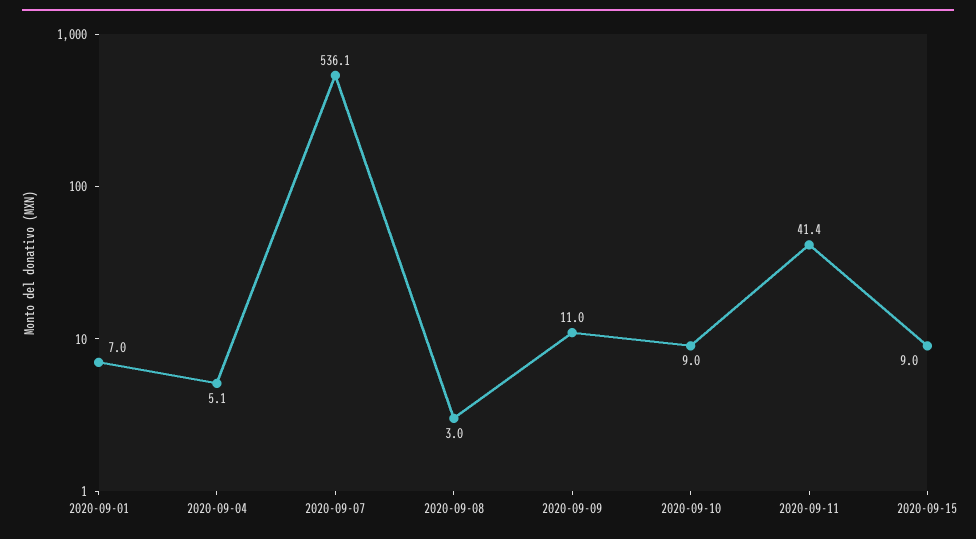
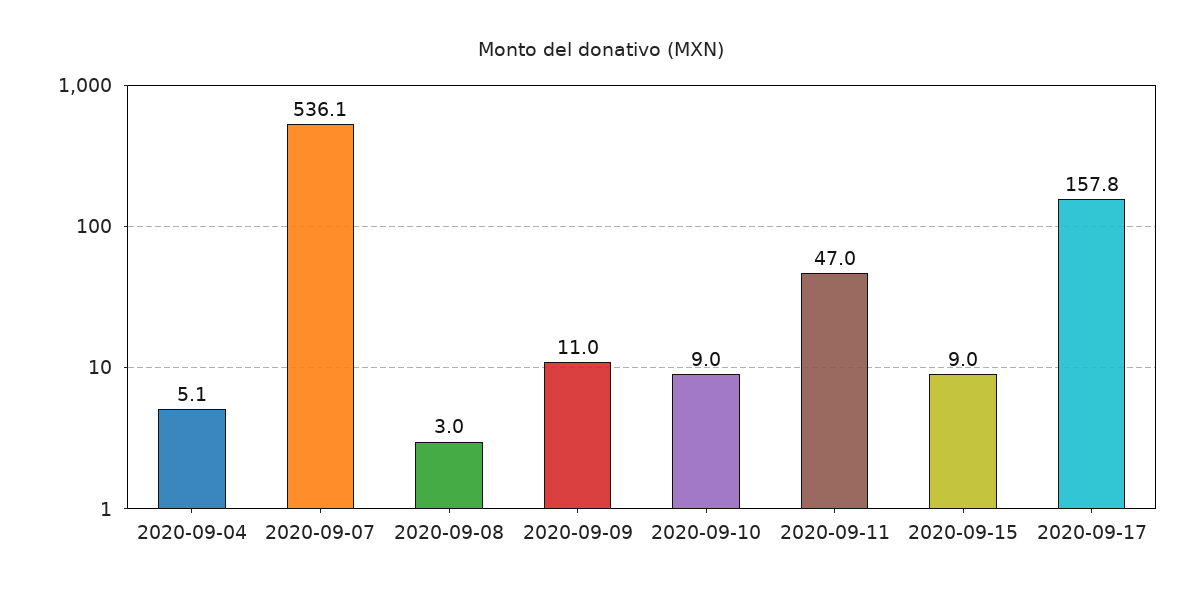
2020-09-01: 7 -> none
2020-09-11: 41.4 -> 47
2020-09-17: none -> 157.8

